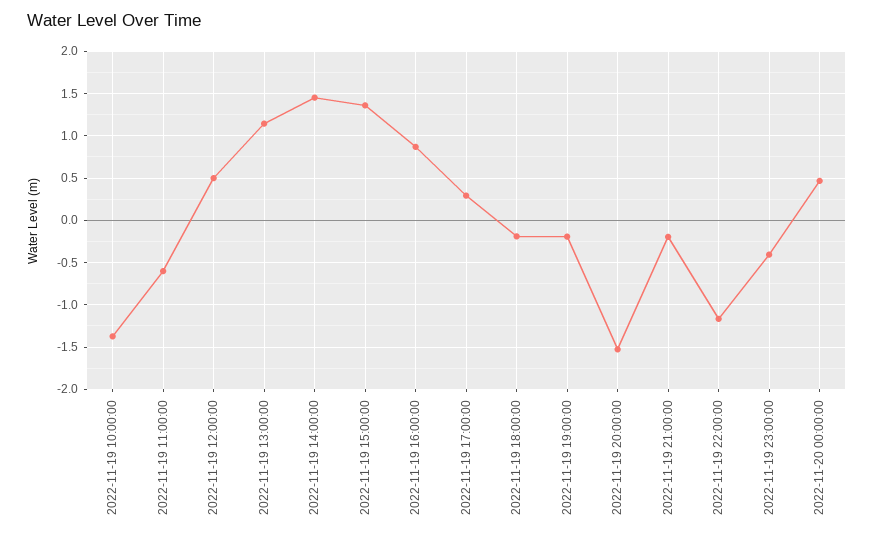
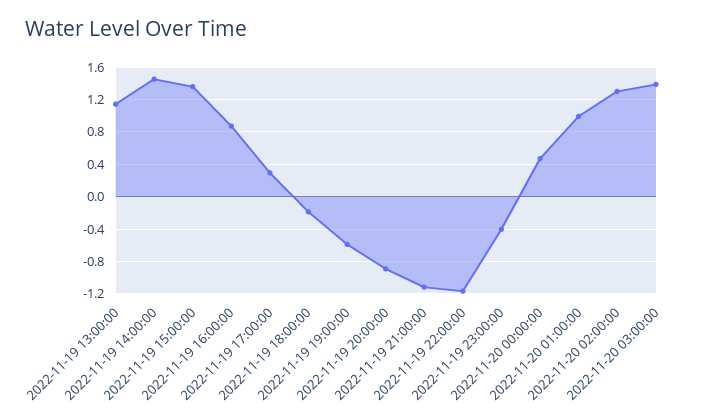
2022-11-19 10:00:00: -1.4 -> none
2022-11-19 11:00:00: -0.6 -> none
2022-11-19 12:00:00: 0.5 -> none
2022-11-19 19:00:00: -0.2 -> -0.6
2022-11-19 20:00:00: -1.5 -> -0.9
2022-11-19 21:00:00: -0.2 -> -1.1
2022-11-20 01:00:00: none -> 1
2022-11-20 02:00:00: none -> 1.3
2022-11-20 03:00:00: none -> 1.4

